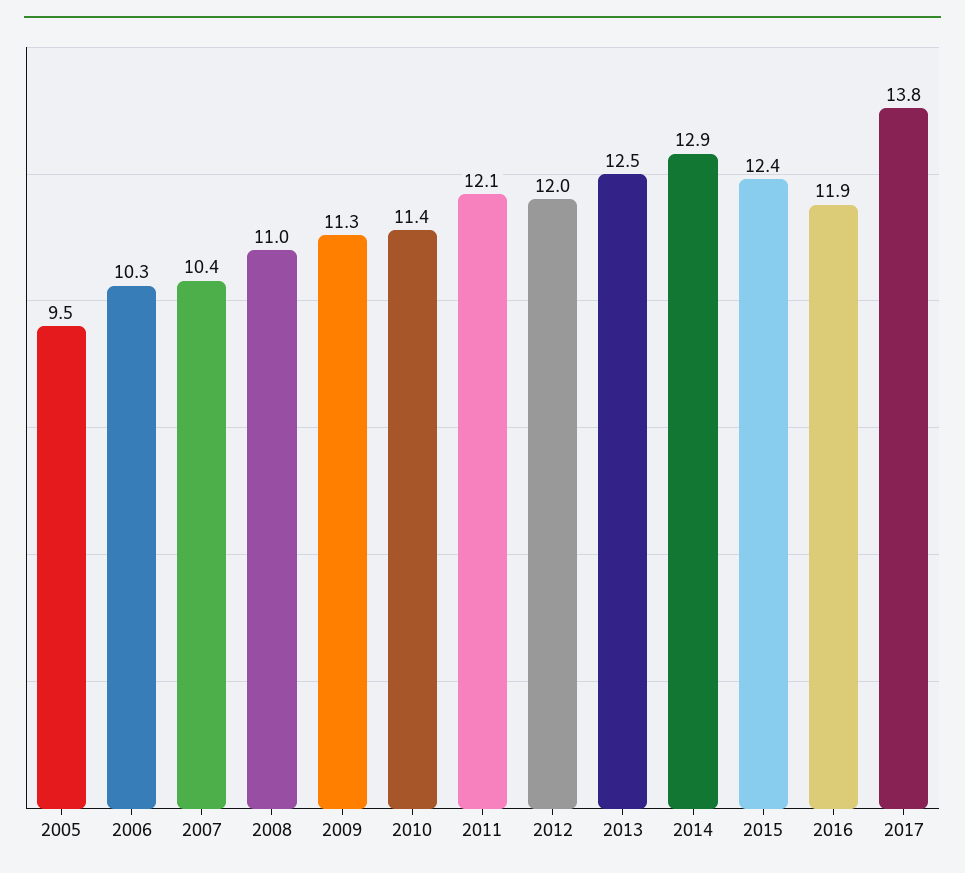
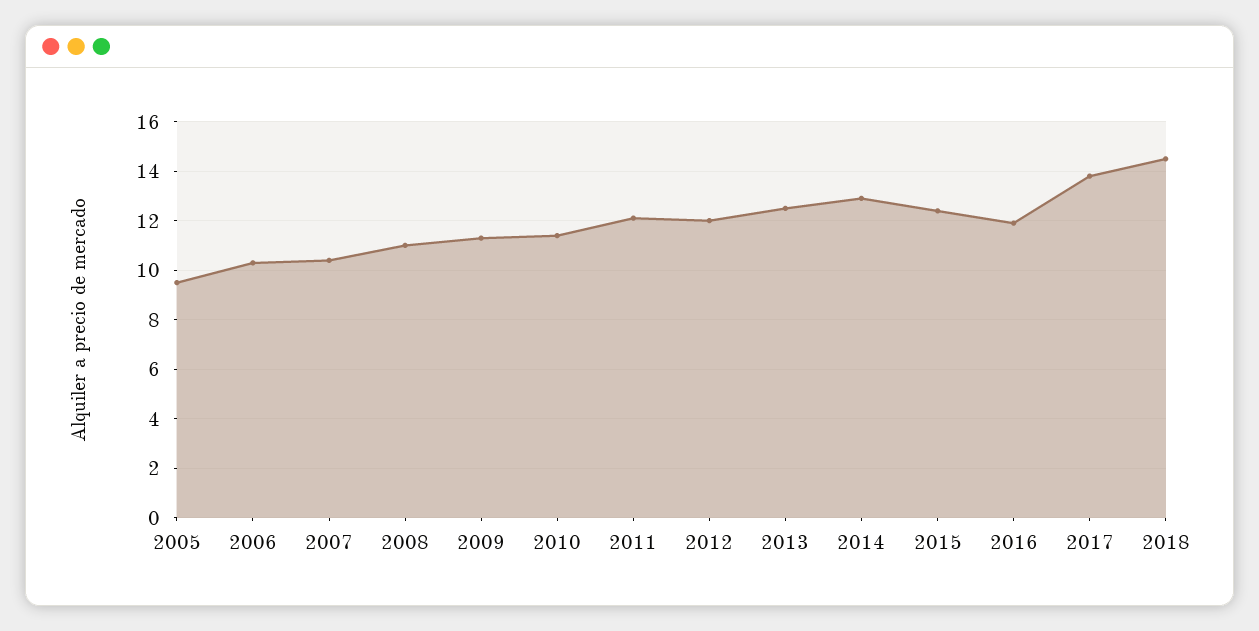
2018: none -> 14.5

